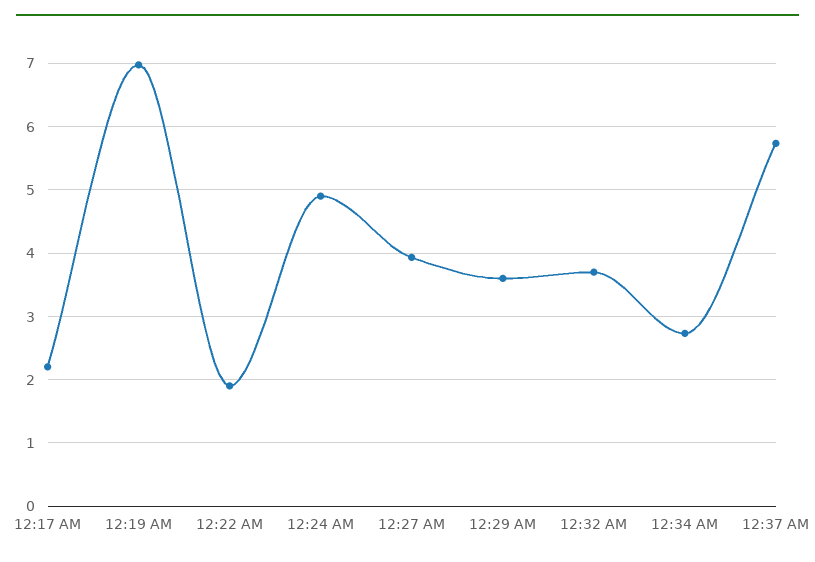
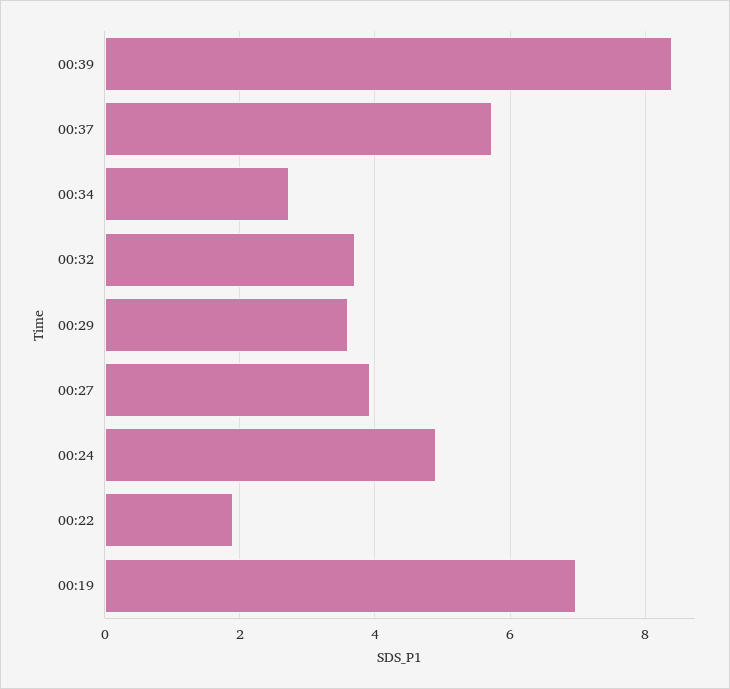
12:17 AM: 2.2 -> none
00:39: none -> 8.4

